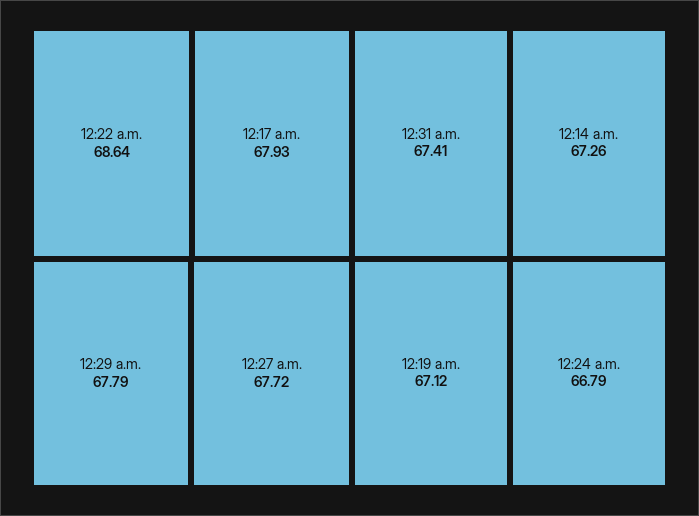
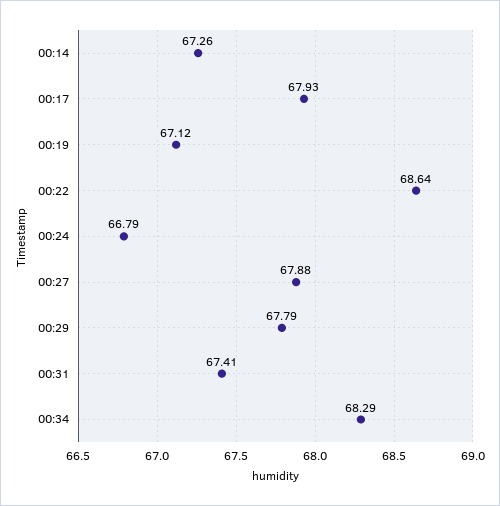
12:27 a.m.: 67.72 -> 67.88
00:34: none -> 68.29

